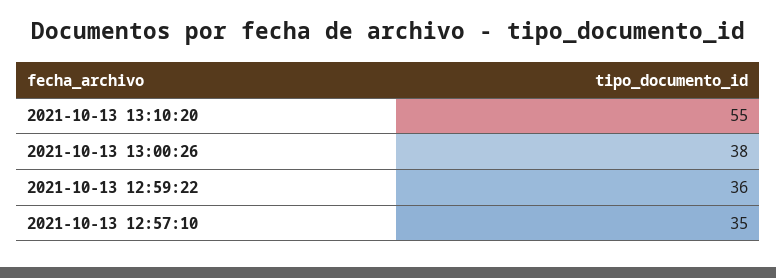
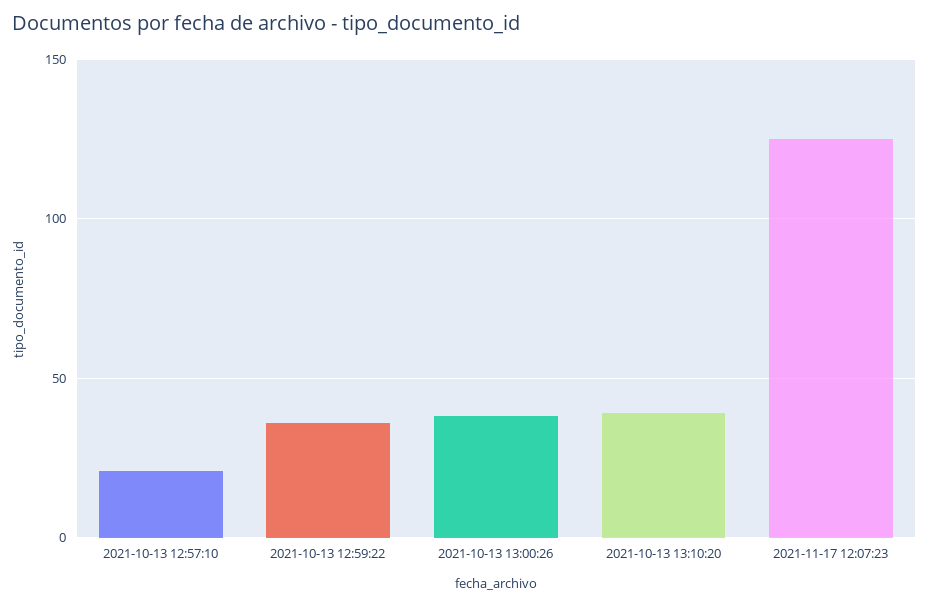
2021-10-13 13:10:20: 55 -> 40
2021-10-13 12:57:10: 35 -> 20
2021-11-17 12:07:23: none -> 125

